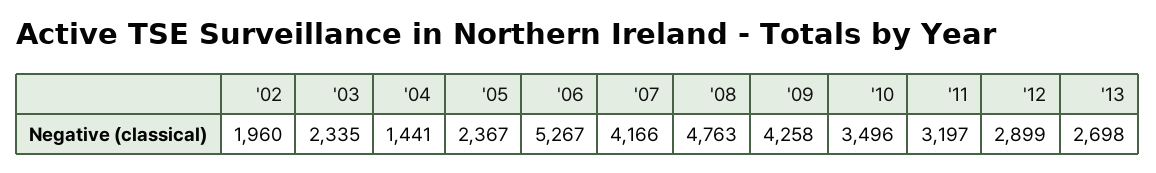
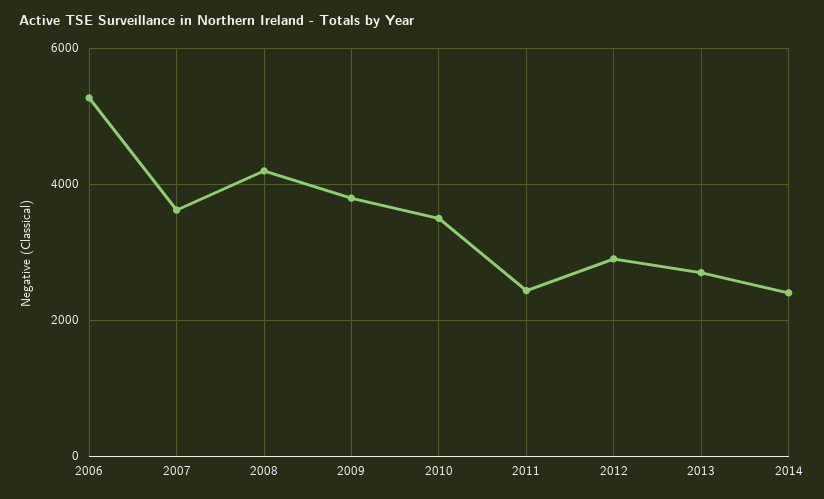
'02: 1960 -> none
'03: 2335 -> none
'04: 1441 -> none
'05: 2367 -> none
'07: 4166 -> 3600
'08: 4763 -> 4200
'09: 4258 -> 3800
'11: 3197 -> 2400
2014: none -> 2400

